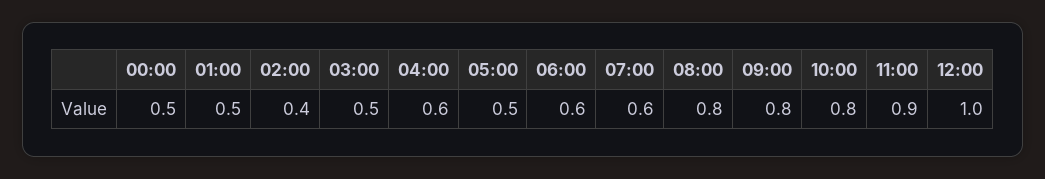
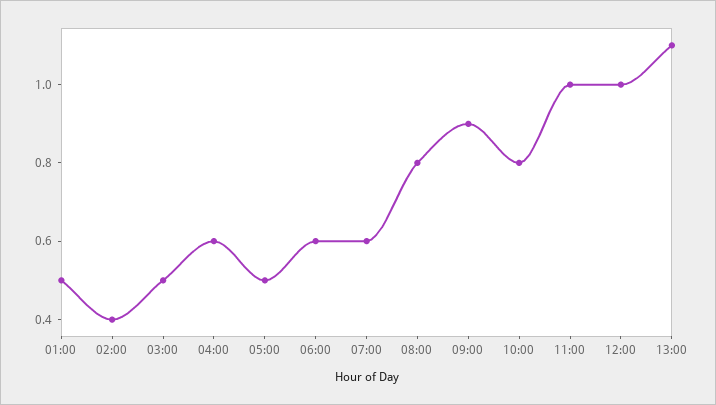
00:00: 0.5 -> none
09:00: 0.8 -> 0.9
11:00: 0.9 -> 1
13:00: none -> 1.1

